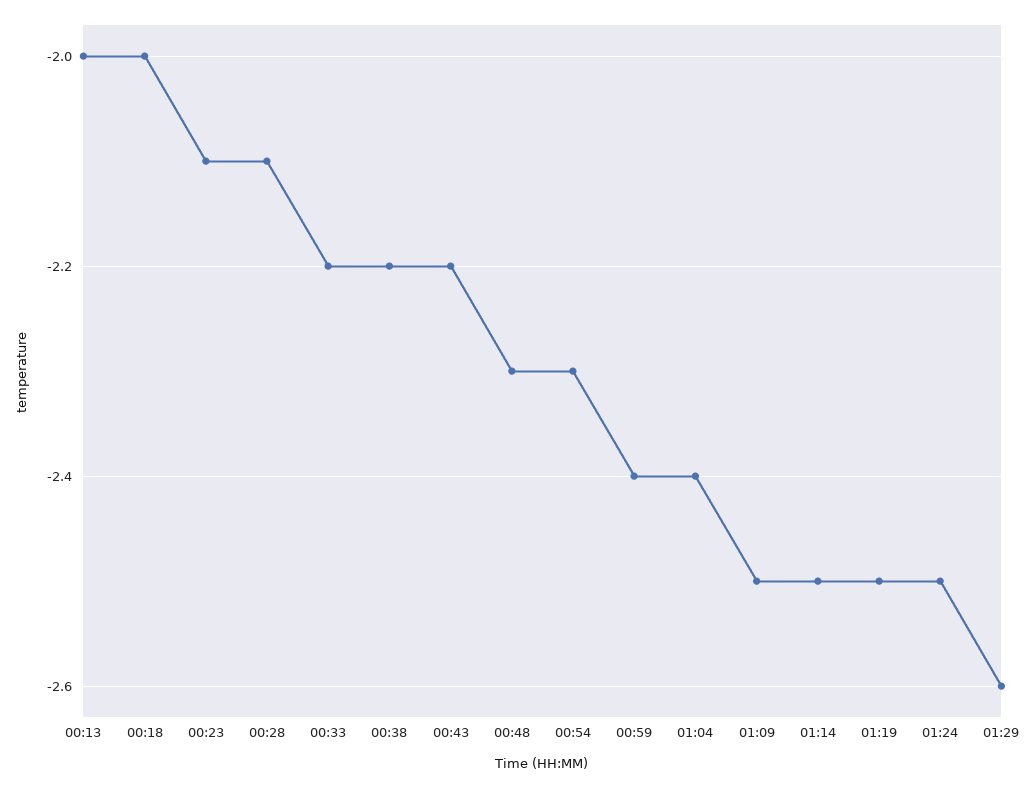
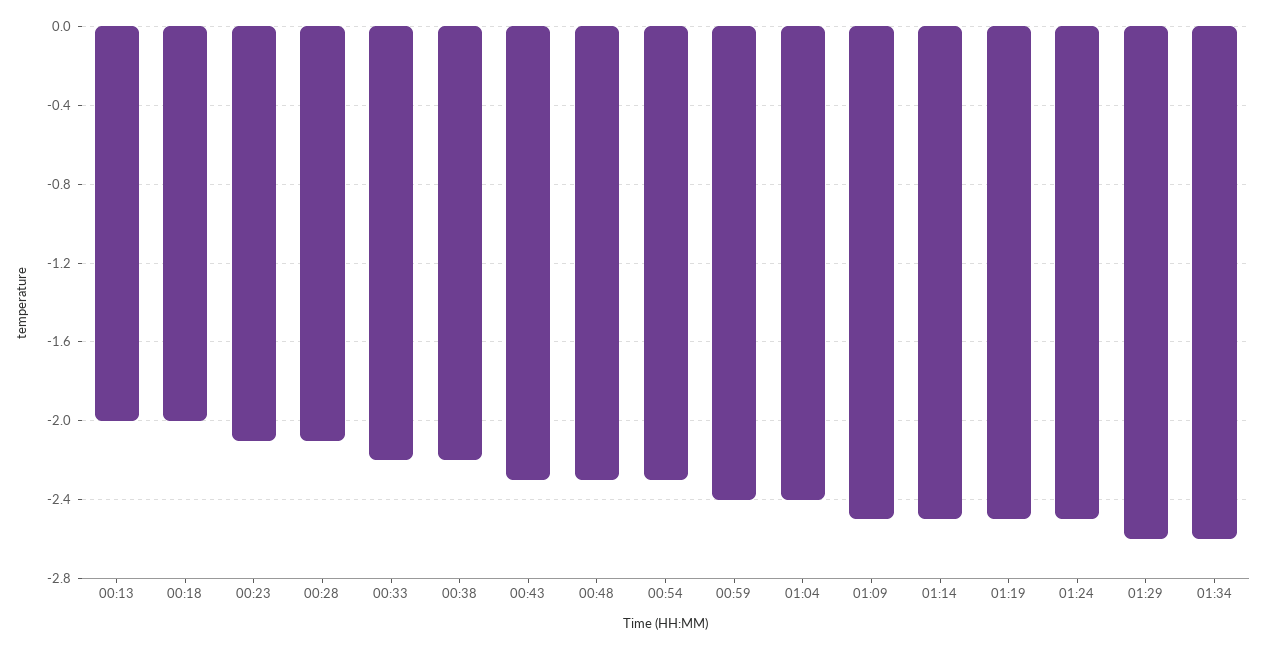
00:43: -2.2 -> -2.3
01:34: none -> -2.6

